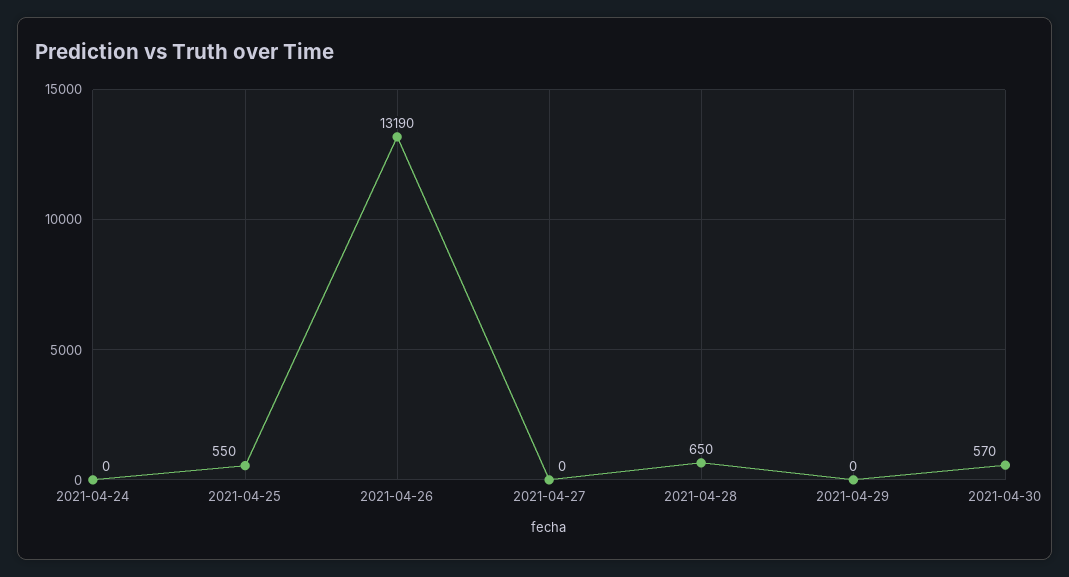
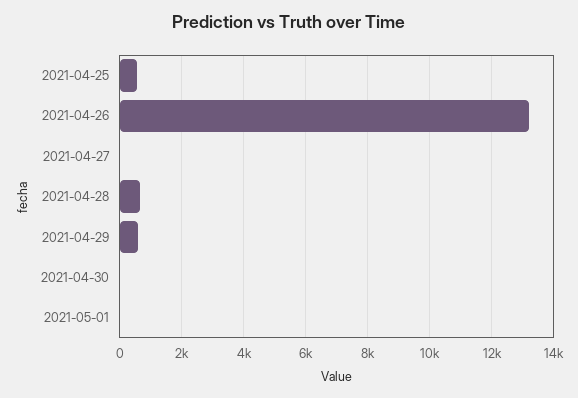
2021-04-24: 0 -> none
2021-04-29: 0 -> 600
2021-04-30: 570 -> 0
2021-05-01: none -> 0

